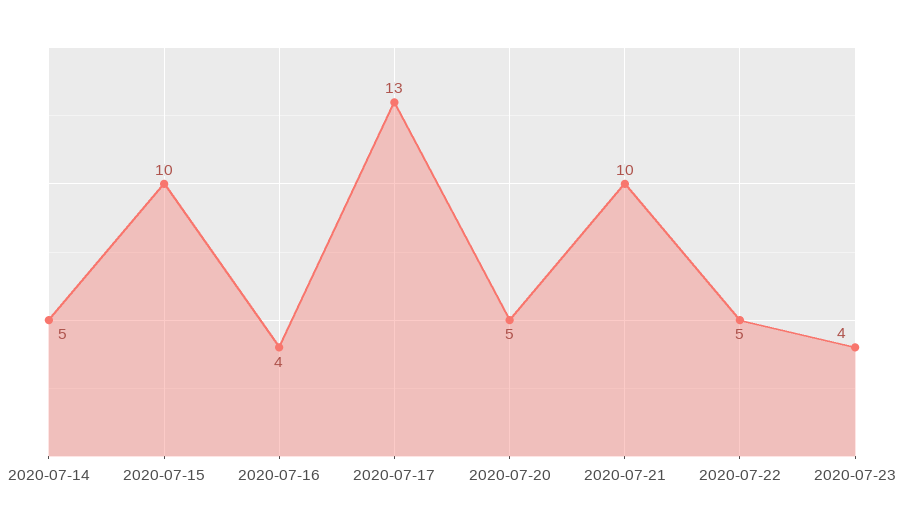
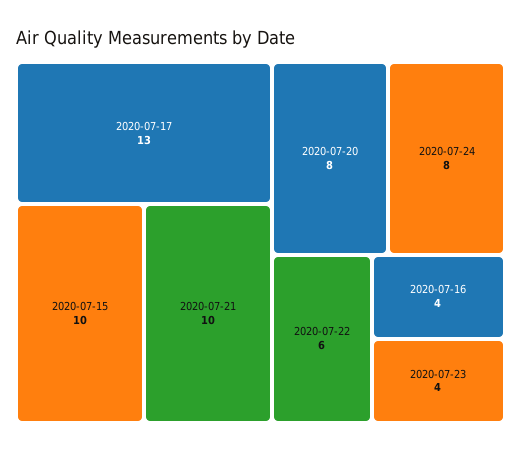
2020-07-14: 5 -> none
2020-07-20: 5 -> 8
2020-07-22: 5 -> 6
2020-07-24: none -> 8

